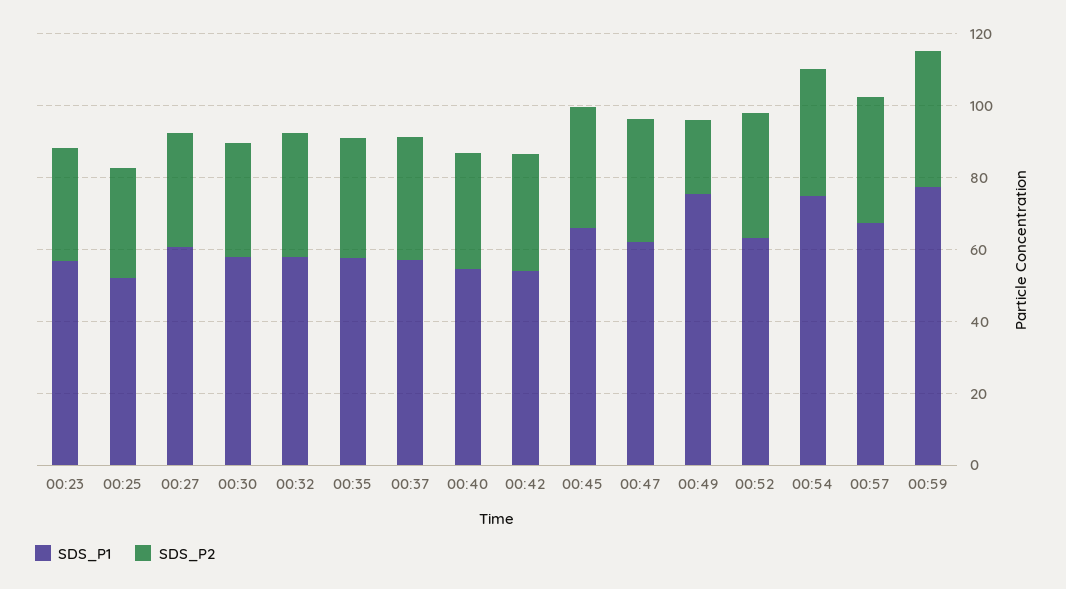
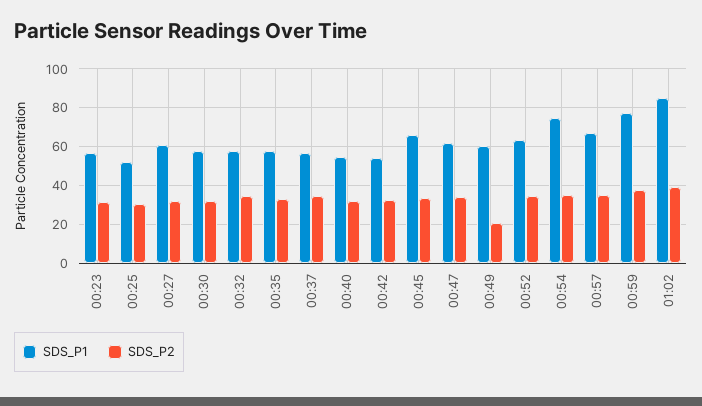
SDS_P1, 00:49: 75 -> 60
SDS_P1, 01:02: none -> 85
SDS_P2, 01:02: none -> 40

